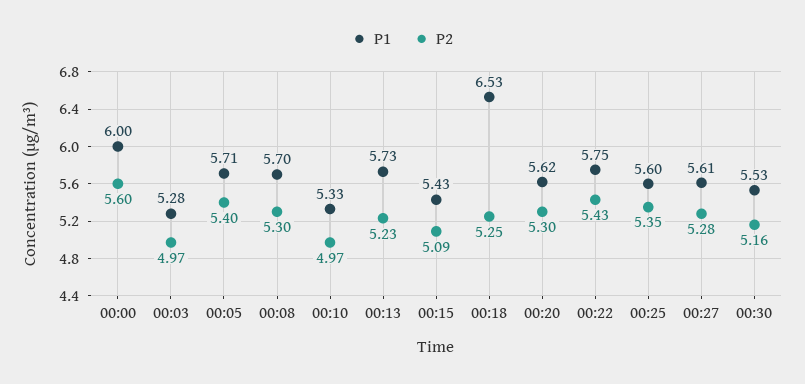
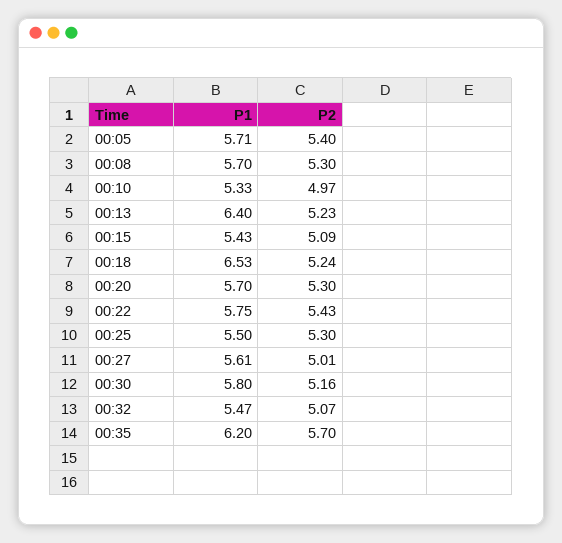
P1, 00:00: 6 -> none
P2, 00:00: 5.6 -> none
P1, 00:03: 5.28 -> none
P2, 00:03: 4.97 -> none
P1, 00:13: 5.73 -> 6.4
P2, 00:18: 5.25 -> 5.24
P1, 00:20: 5.62 -> 5.7
P1, 00:25: 5.6 -> 5.5
P2, 00:25: 5.35 -> 5.3
P2, 00:27: 5.28 -> 5.01
P1, 00:30: 5.53 -> 5.8
P1, 00:32: none -> 5.47
P2, 00:32: none -> 5.07
P1, 00:35: none -> 6.2
P2, 00:35: none -> 5.7

